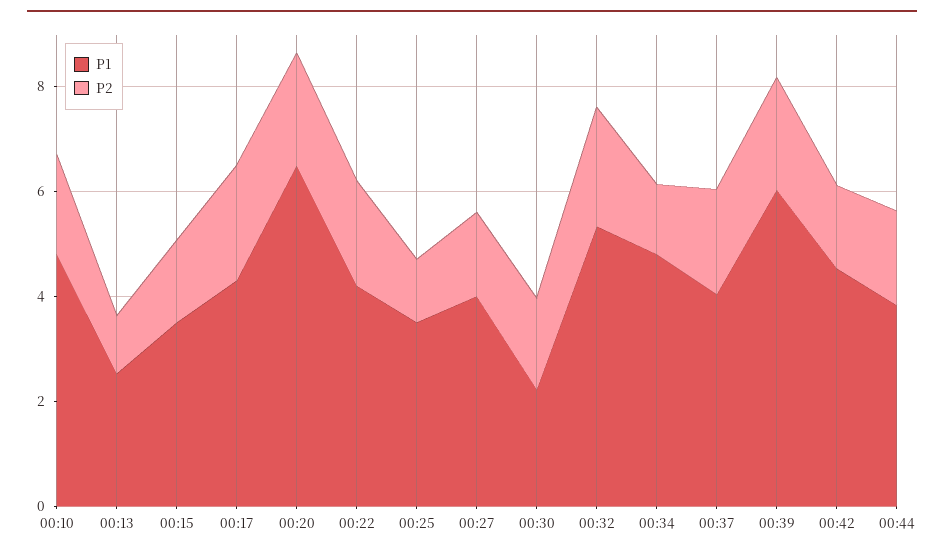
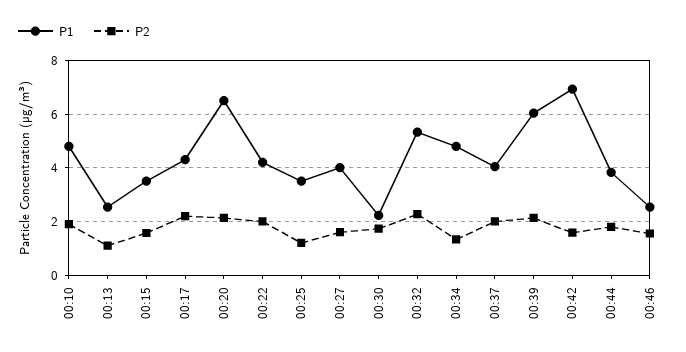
P1, 00:42: 4.5 -> 7
P1, 00:46: none -> 2.5
P2, 00:46: none -> 1.5

